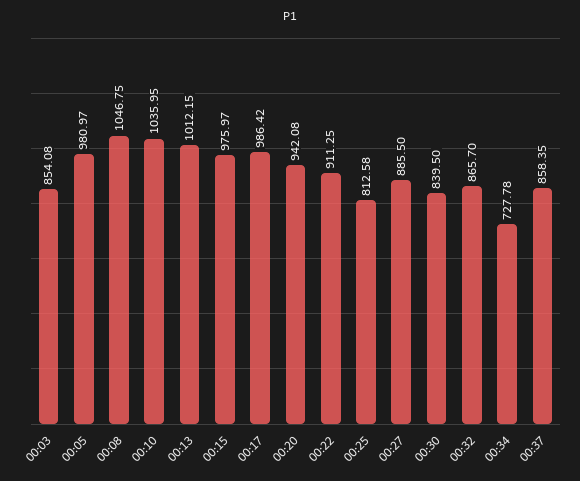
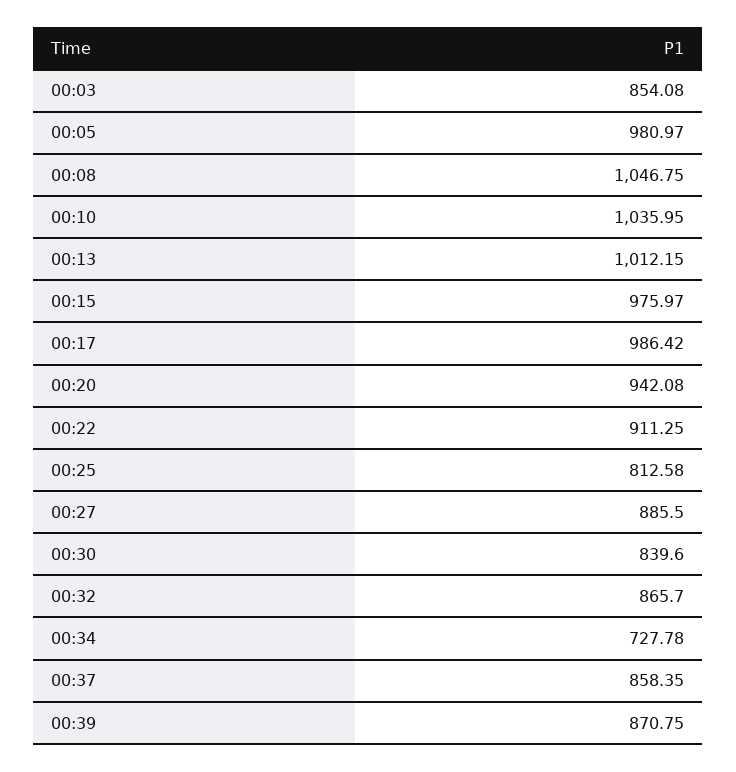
00:30: 839.5 -> 839.6
00:39: none -> 870.75

